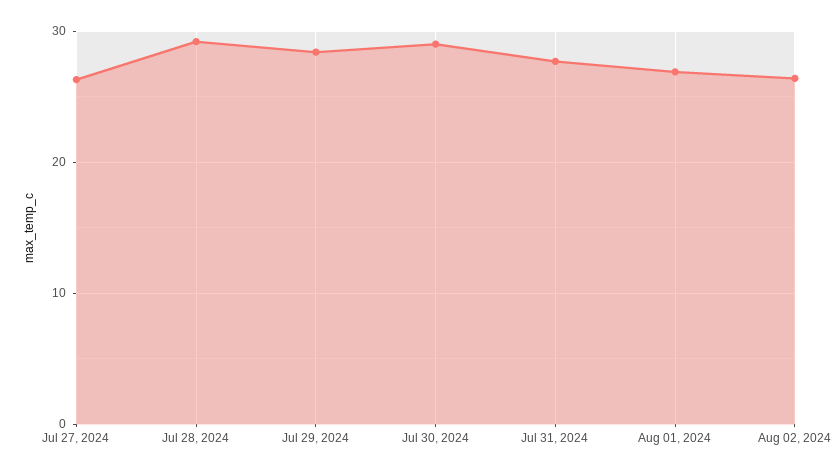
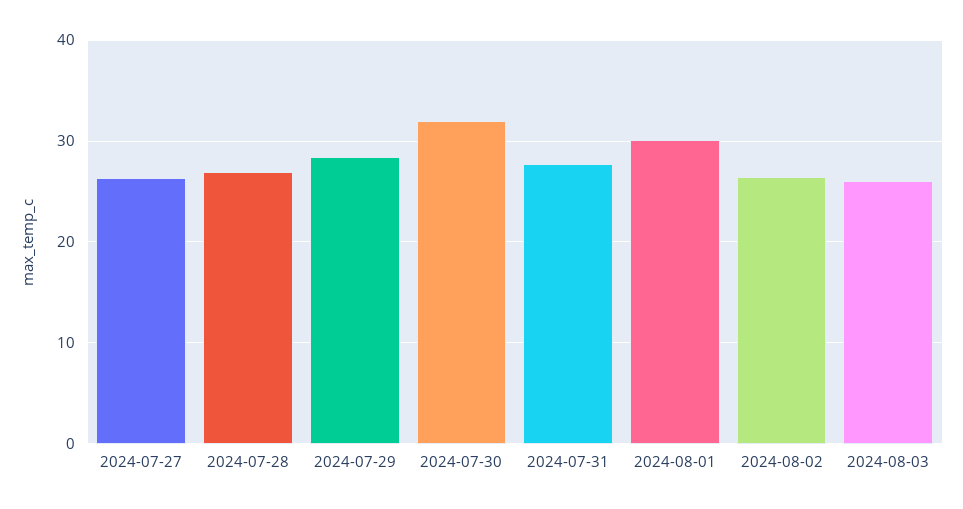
Jul 28, 2024: 29 -> 27
Jul 30, 2024: 29 -> 32
Aug 01, 2024: 27 -> 30
2024-08-03: none -> 26

